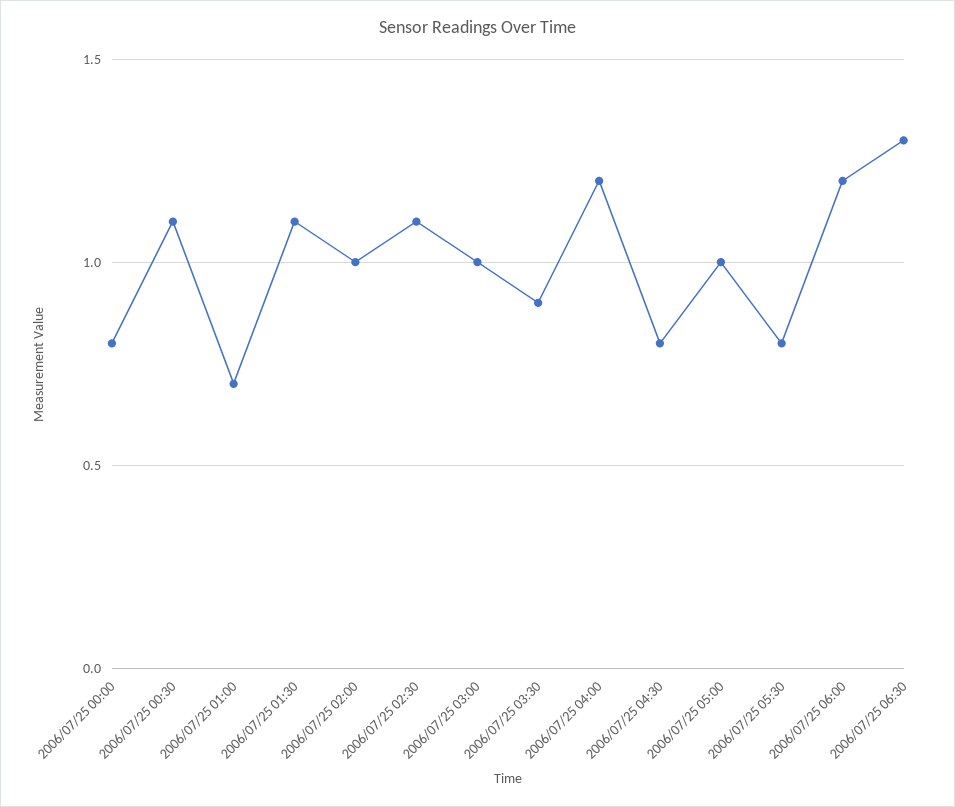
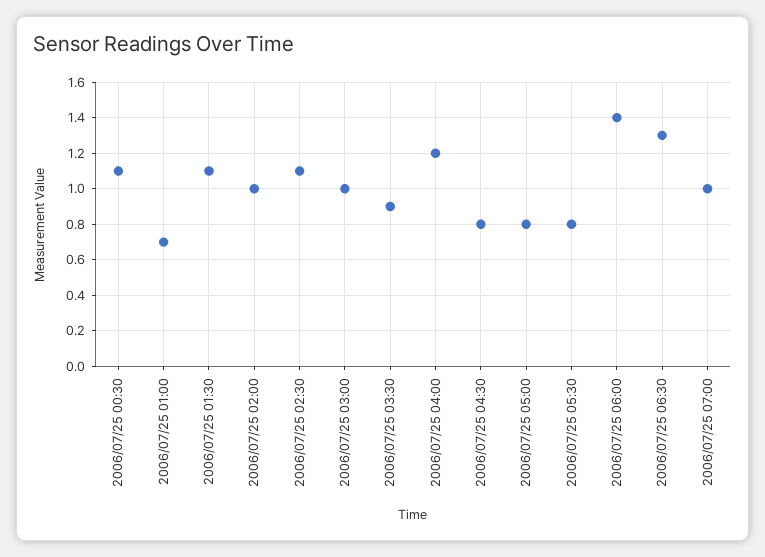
2006/07/25 00:00: 0.8 -> none
2006/07/25 05:00: 1 -> 0.8
2006/07/25 06:00: 1.2 -> 1.4
2006/07/25 07:00: none -> 1

